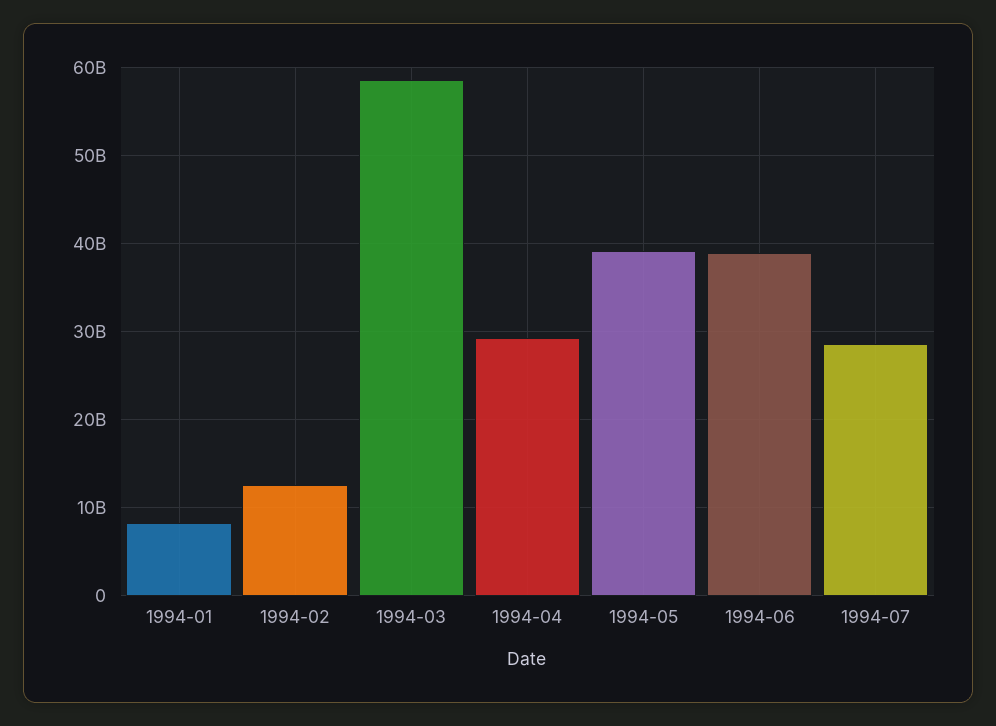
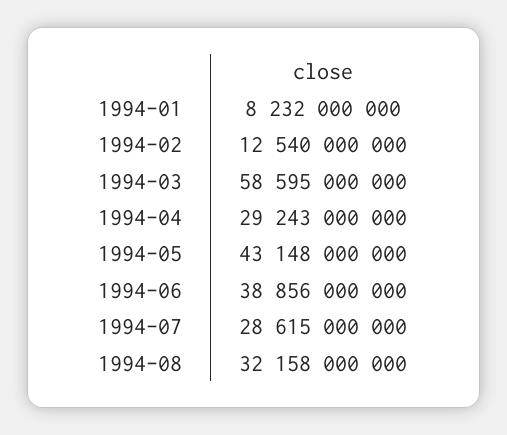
1994-05: 39000000000 -> 43148000000
1994-08: none -> 32158000000

